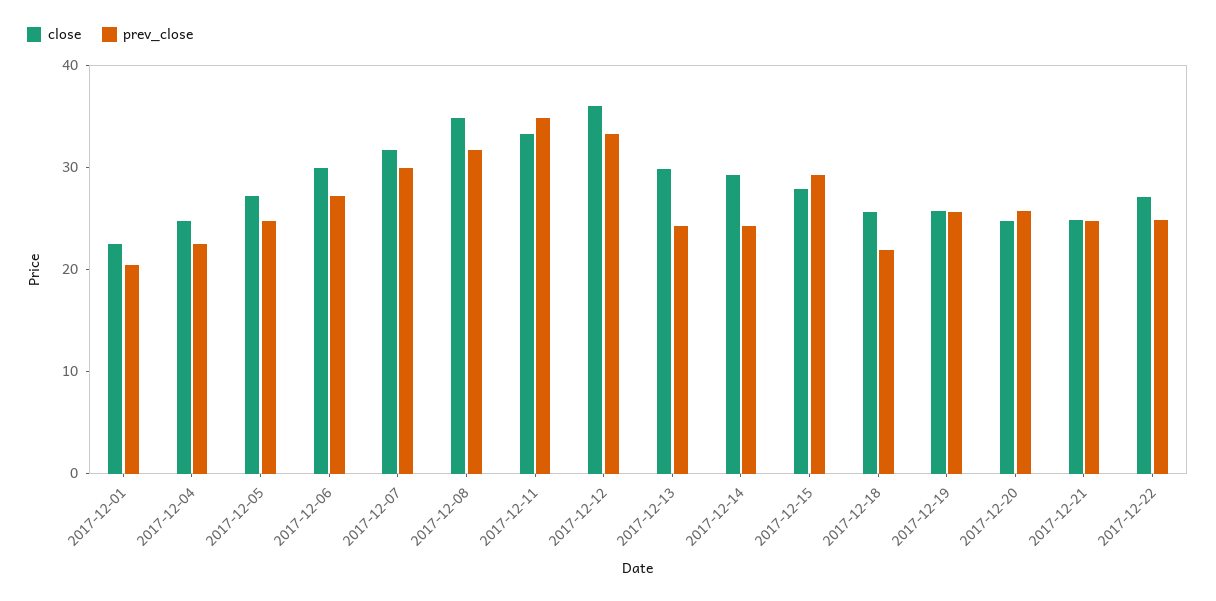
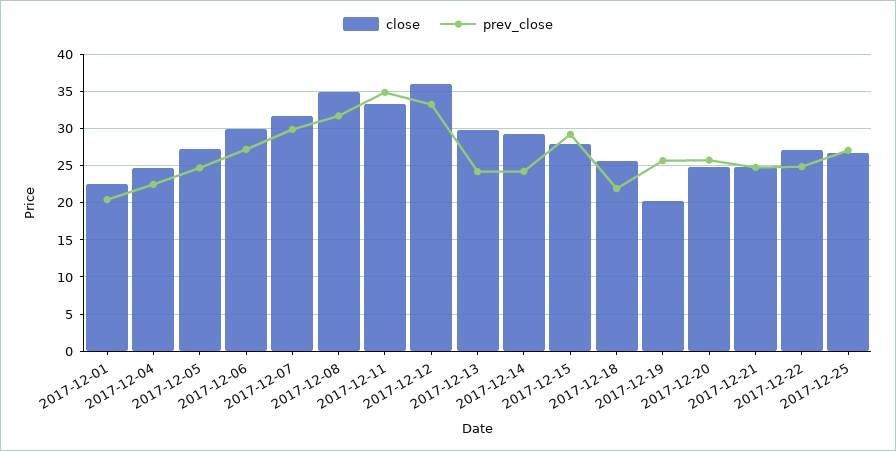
close, 2017-12-19: 26 -> 20
close, 2017-12-25: none -> 27
prev_close, 2017-12-25: none -> 27

